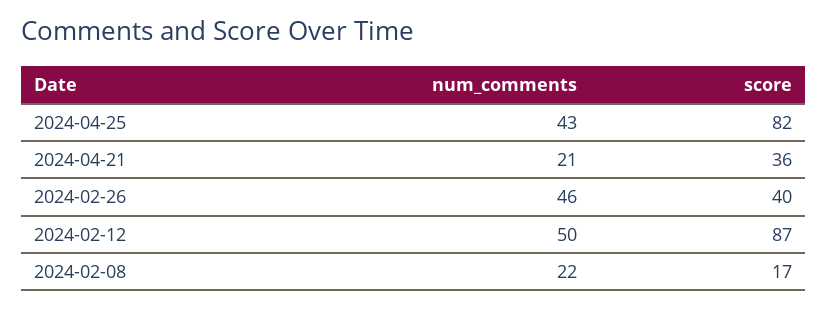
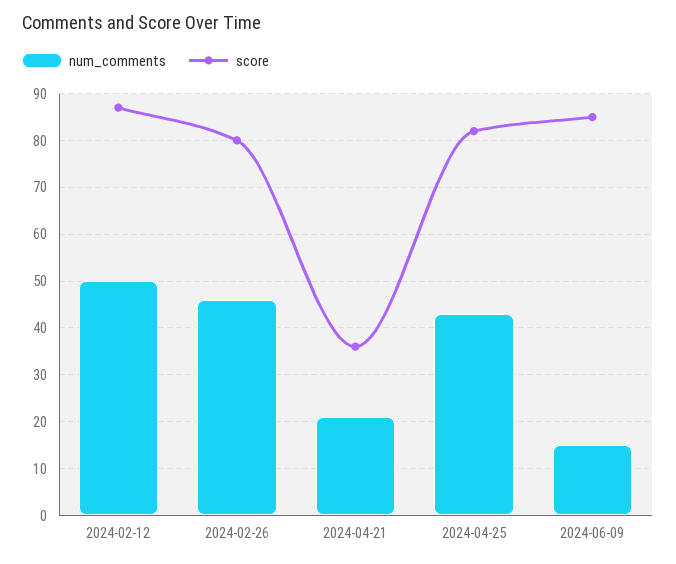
score, 2024-02-26: 40 -> 80
num_comments, 2024-02-08: 22 -> none
score, 2024-02-08: 17 -> none
num_comments, 2024-06-09: none -> 15
score, 2024-06-09: none -> 85

